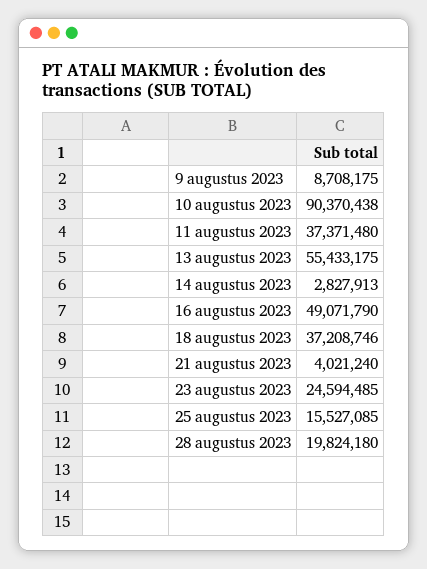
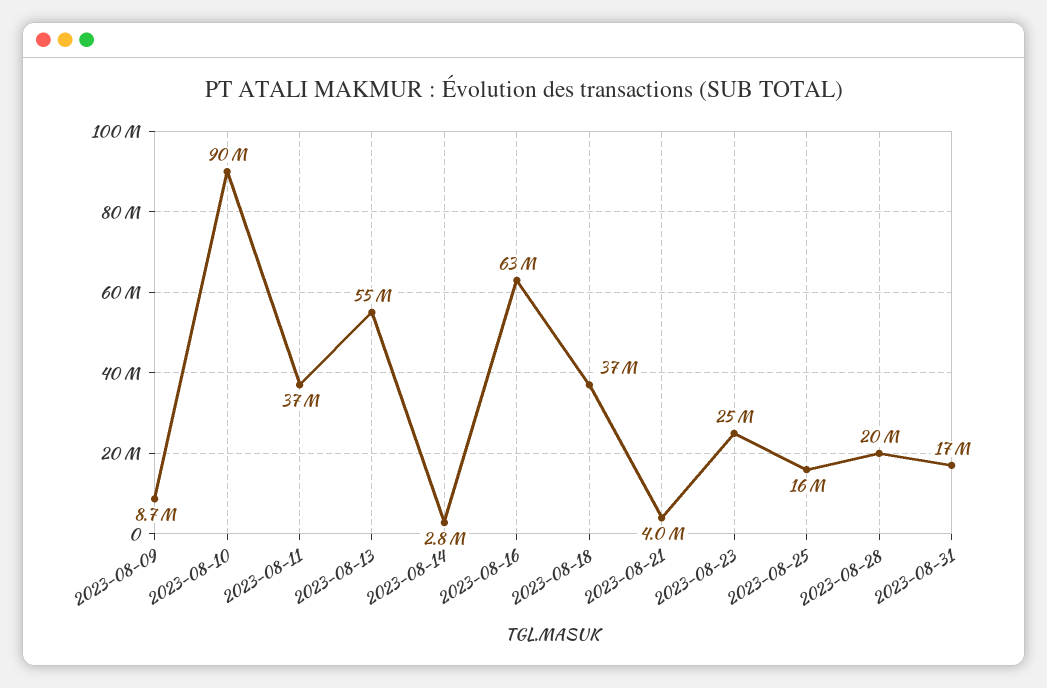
16 augustus 2023: 49071790 -> 63000000
2023-08-31: none -> 17000000

